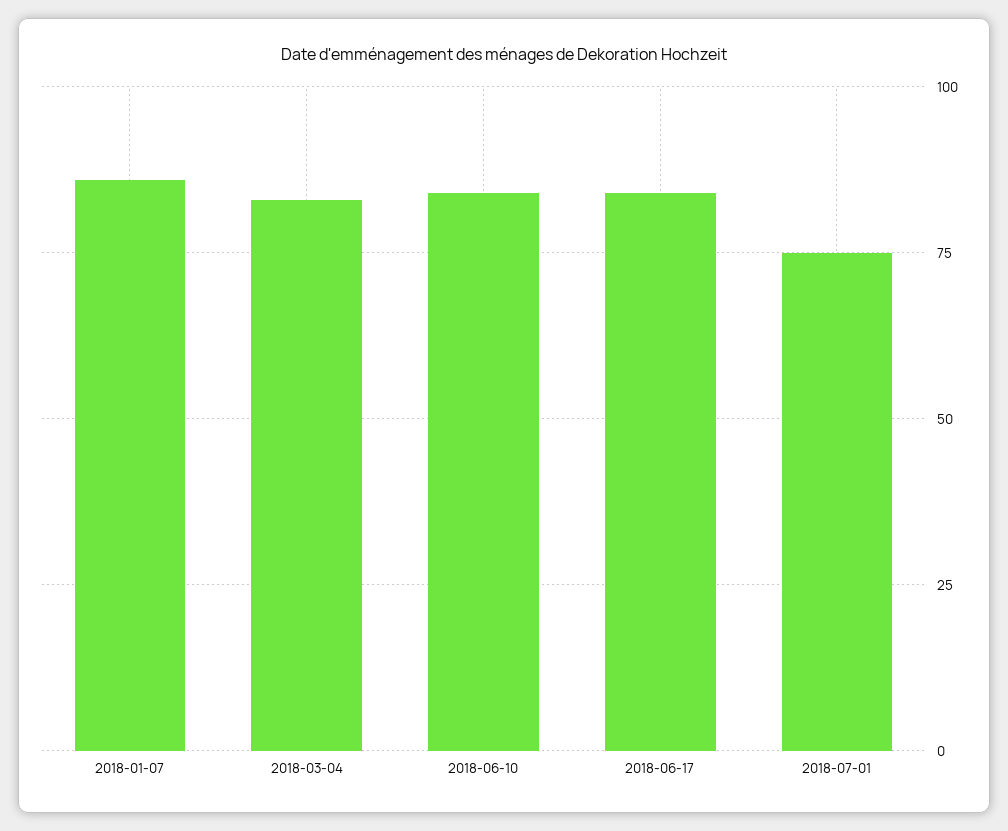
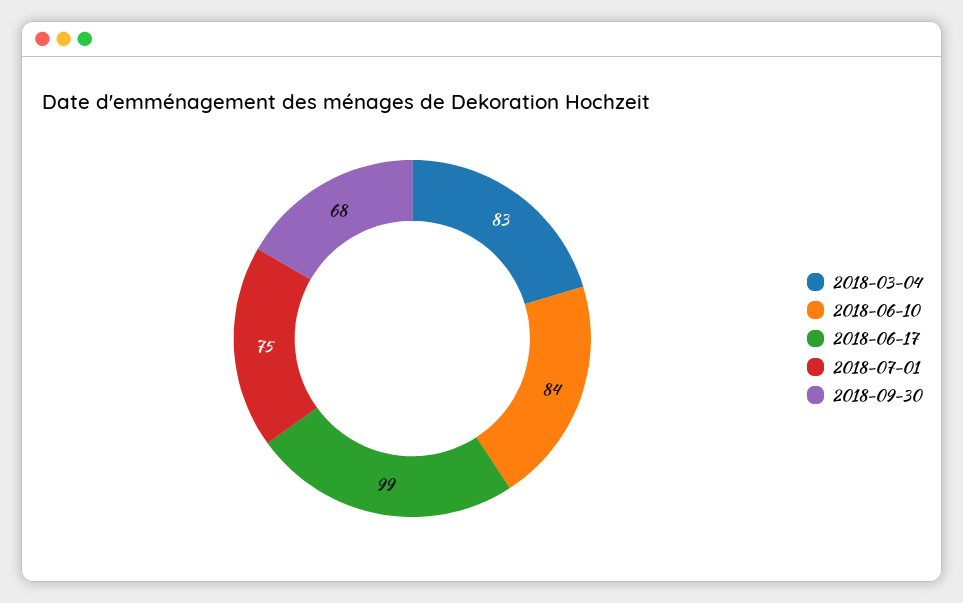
2018-01-07: 85 -> none
2018-06-17: 85 -> 99
2018-09-30: none -> 68

